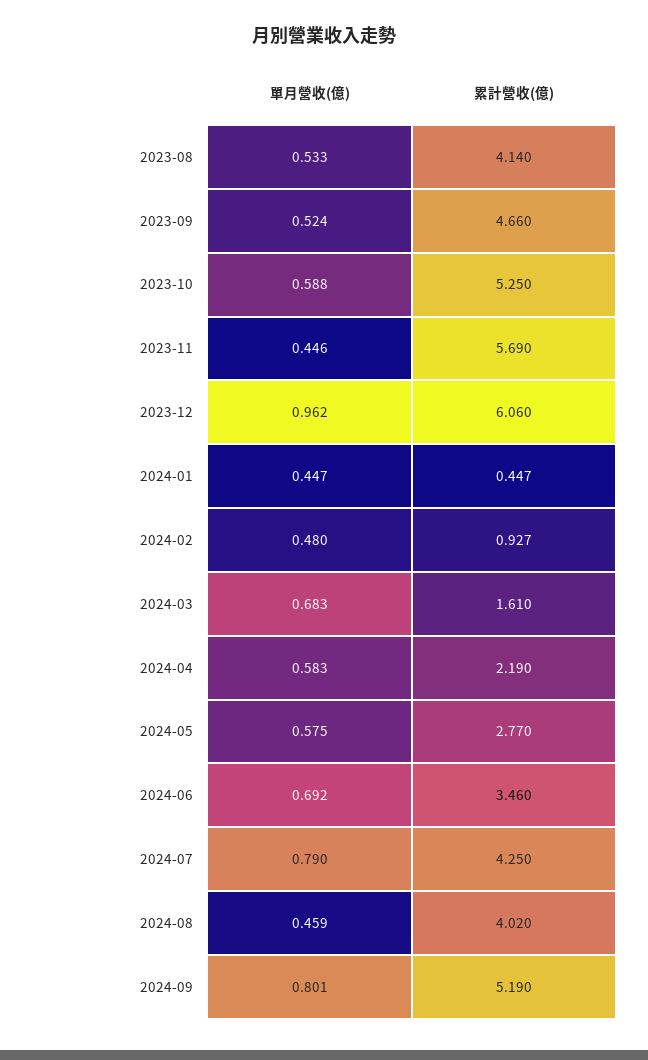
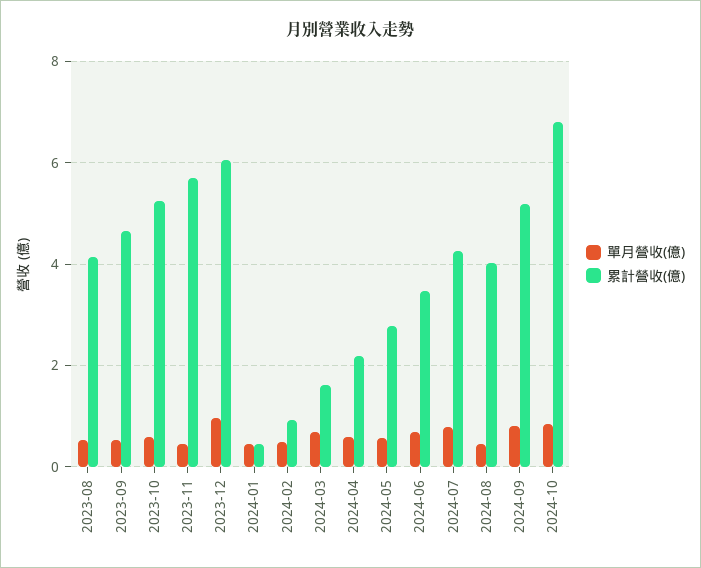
單月營收(億), 2024-10: none -> 0.8
累計營收(億), 2024-10: none -> 6.8

